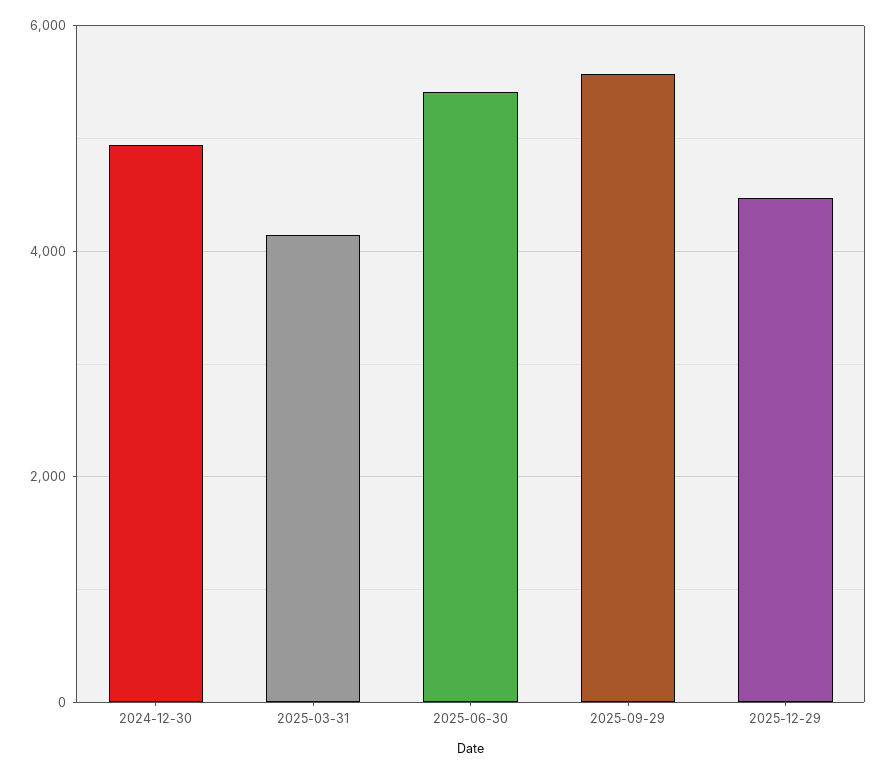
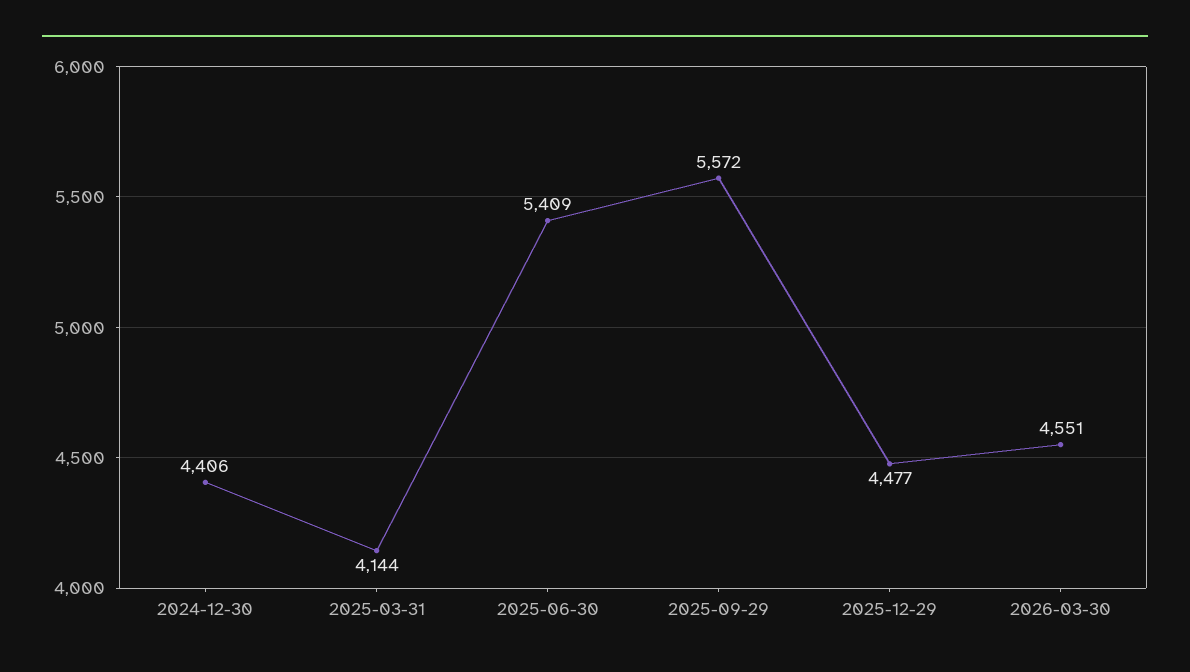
2024-12-30: 5000 -> 4406
2026-03-30: none -> 4551

